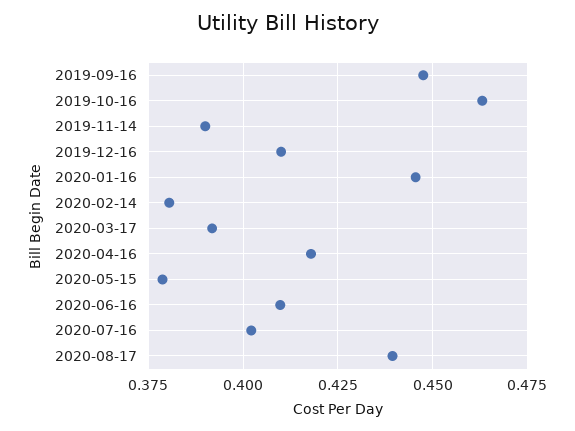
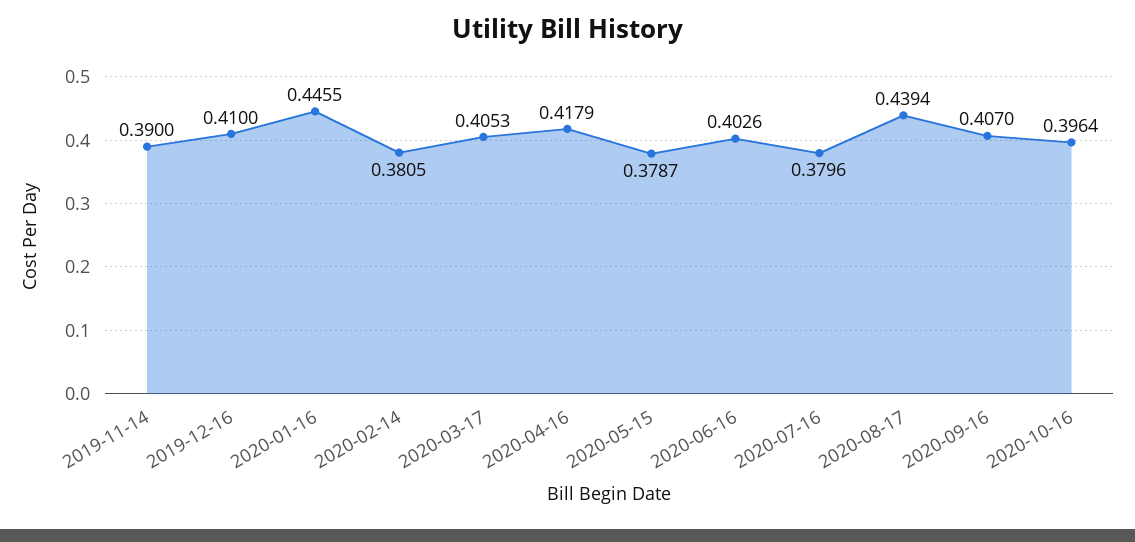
2019-09-16: 0.4475 -> none
2019-10-16: 0.4625 -> none
2020-03-17: 0.3925 -> 0.4053
2020-06-16: 0.41 -> 0.4026
2020-07-16: 0.4025 -> 0.3796
2020-09-16: none -> 0.407
2020-10-16: none -> 0.3964

